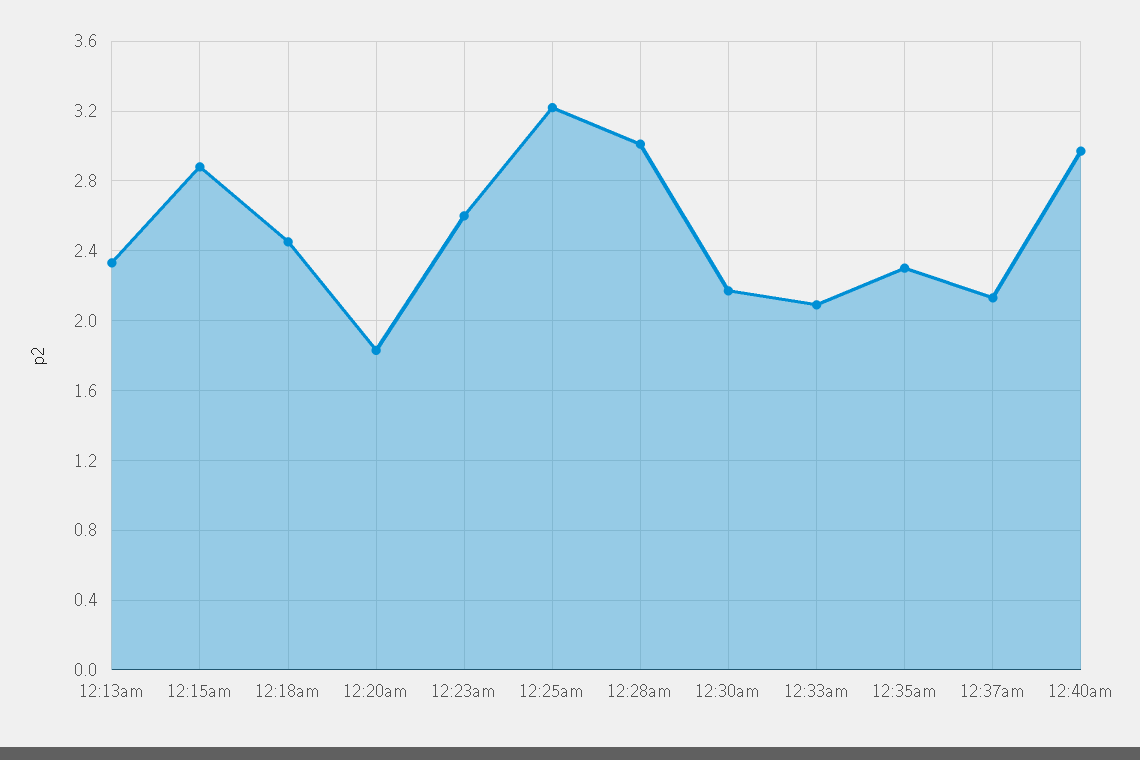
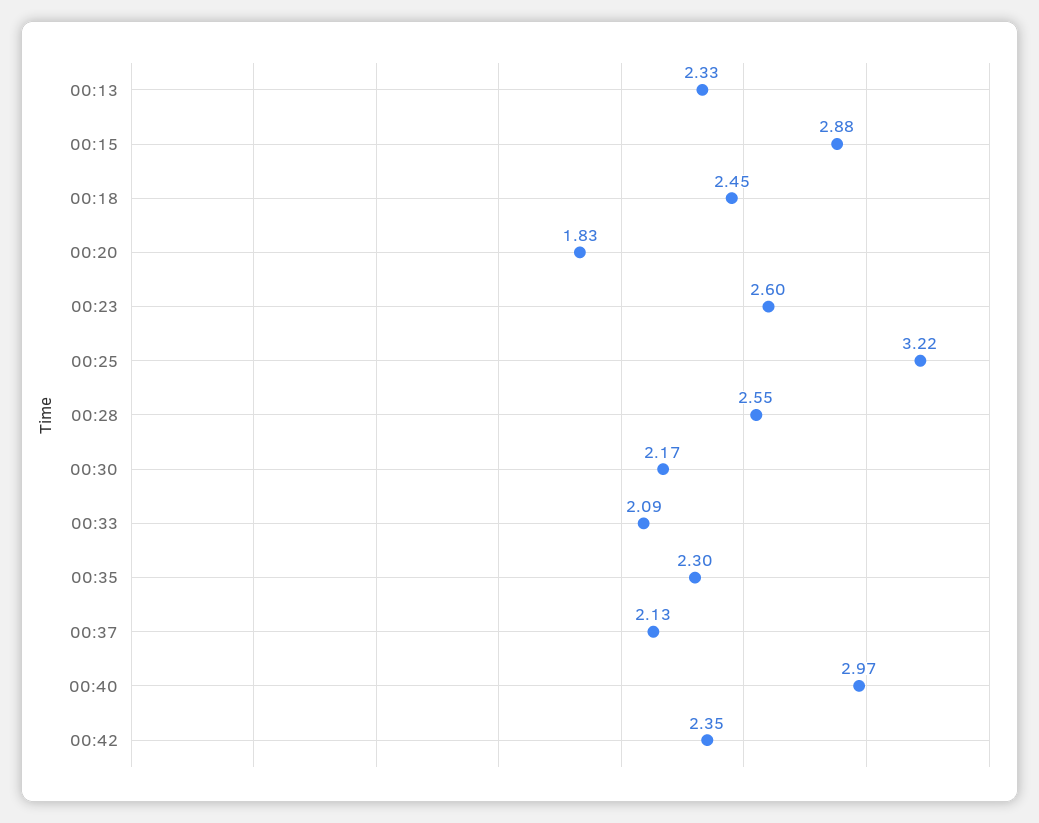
12:28am: 3 -> 2.55
00:42: none -> 2.35

